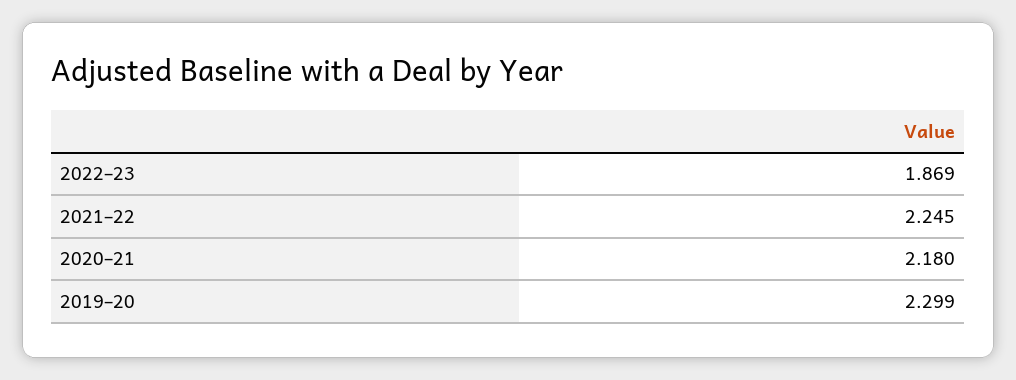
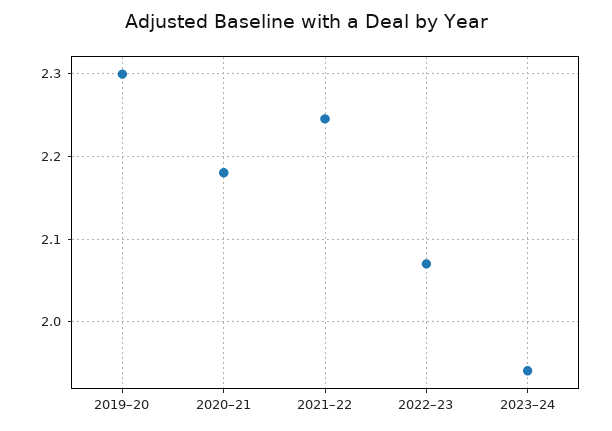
2022–23: 1.869 -> 2.07
2023–24: none -> 1.94

